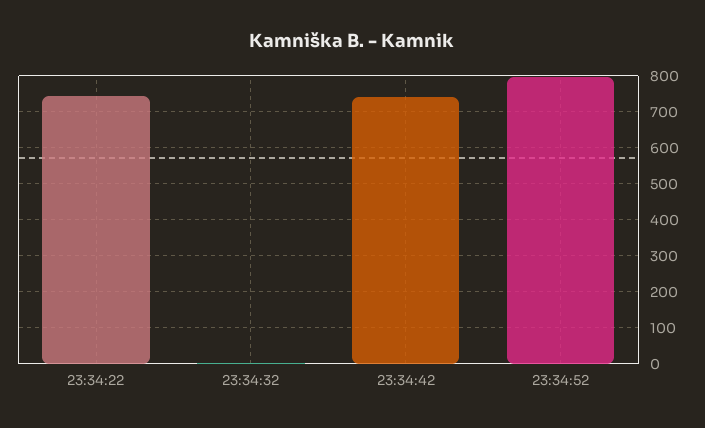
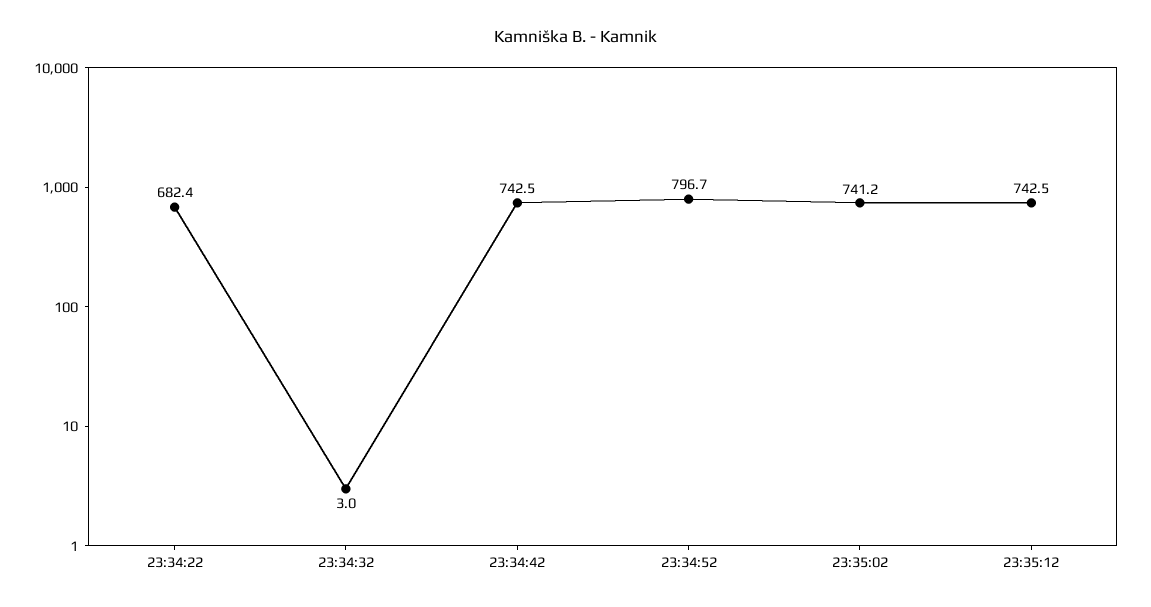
23:34:22: 740 -> 682.4
23:35:02: none -> 741.2
23:35:12: none -> 742.5

